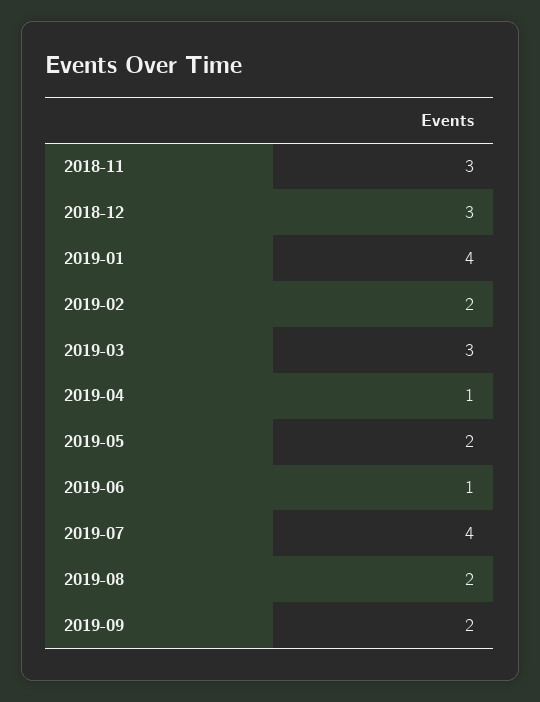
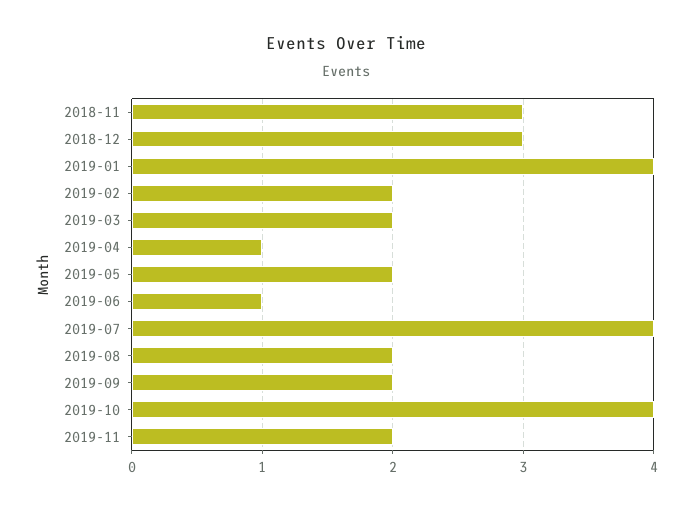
2019-03: 3 -> 2
2019-10: none -> 4
2019-11: none -> 2

